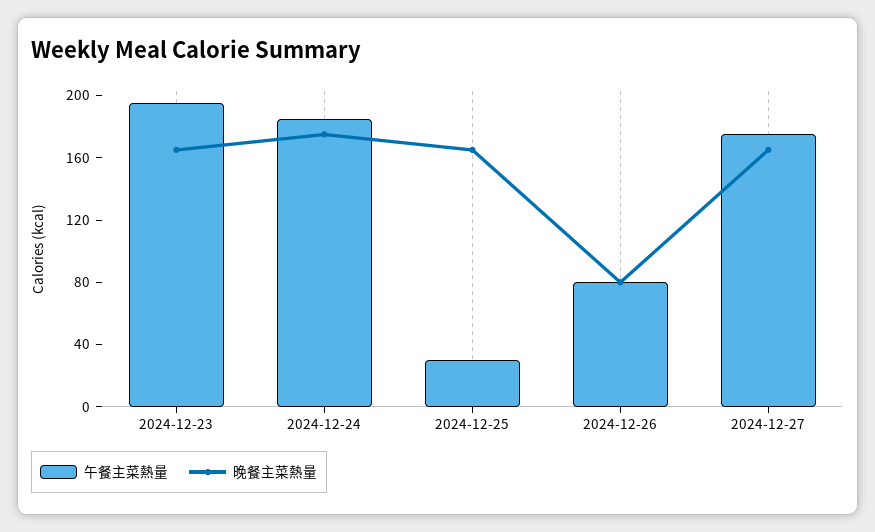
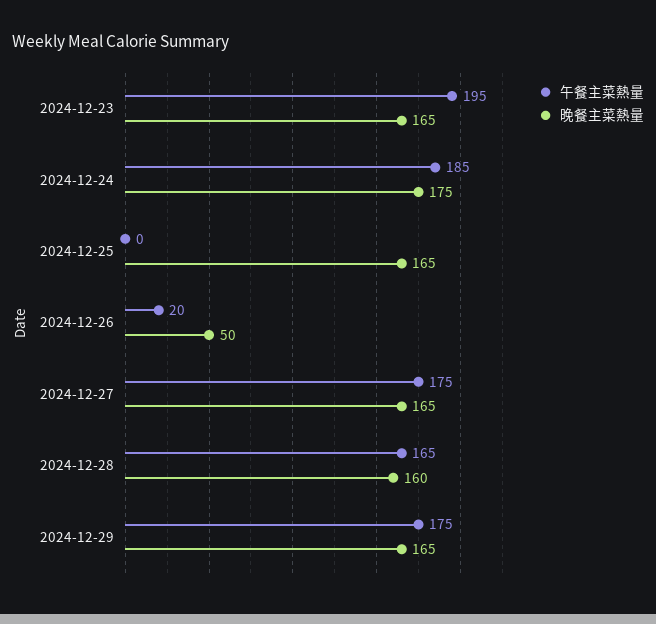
午餐主菜熱量, 2024-12-25: 30 -> 0
午餐主菜熱量, 2024-12-26: 80 -> 20
晚餐主菜熱量, 2024-12-26: 80 -> 50
午餐主菜熱量, 2024-12-28: none -> 165
晚餐主菜熱量, 2024-12-28: none -> 160
午餐主菜熱量, 2024-12-29: none -> 175
晚餐主菜熱量, 2024-12-29: none -> 165

